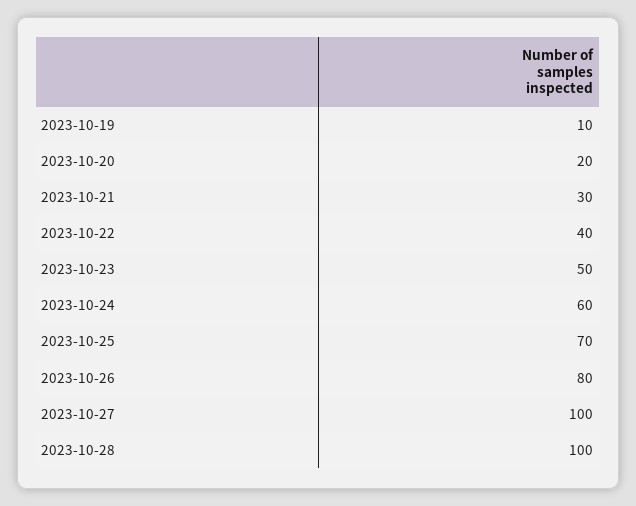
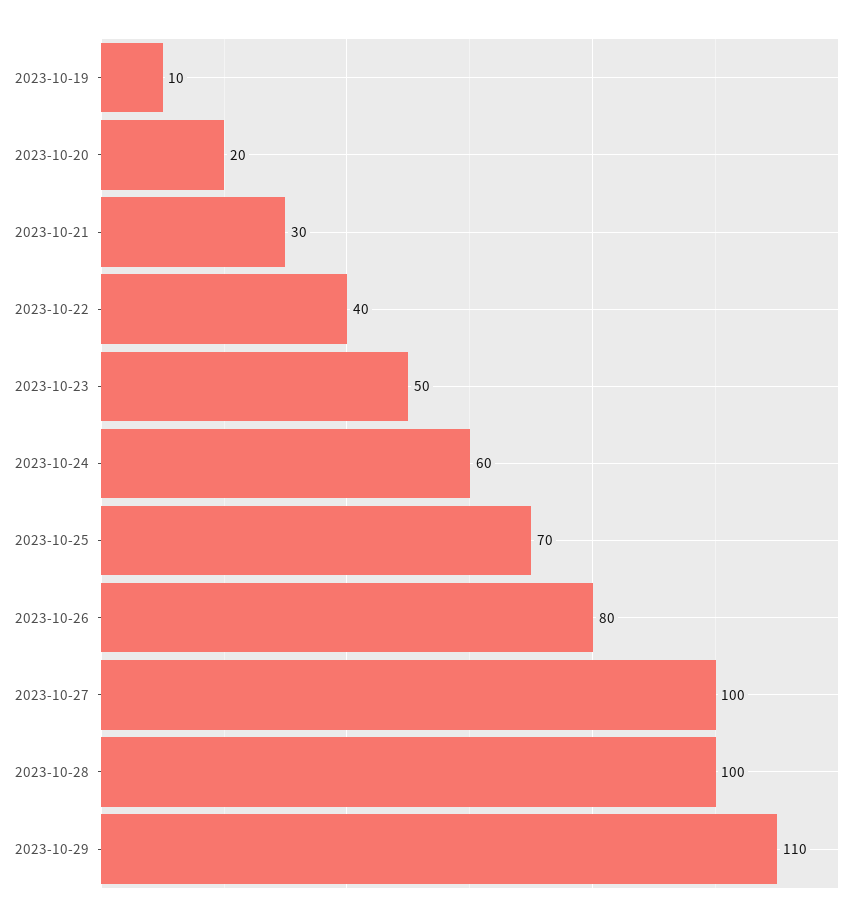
2023-10-29: none -> 110

